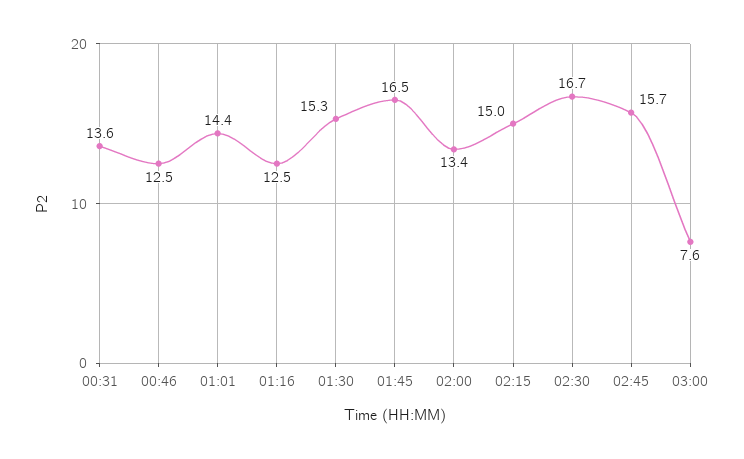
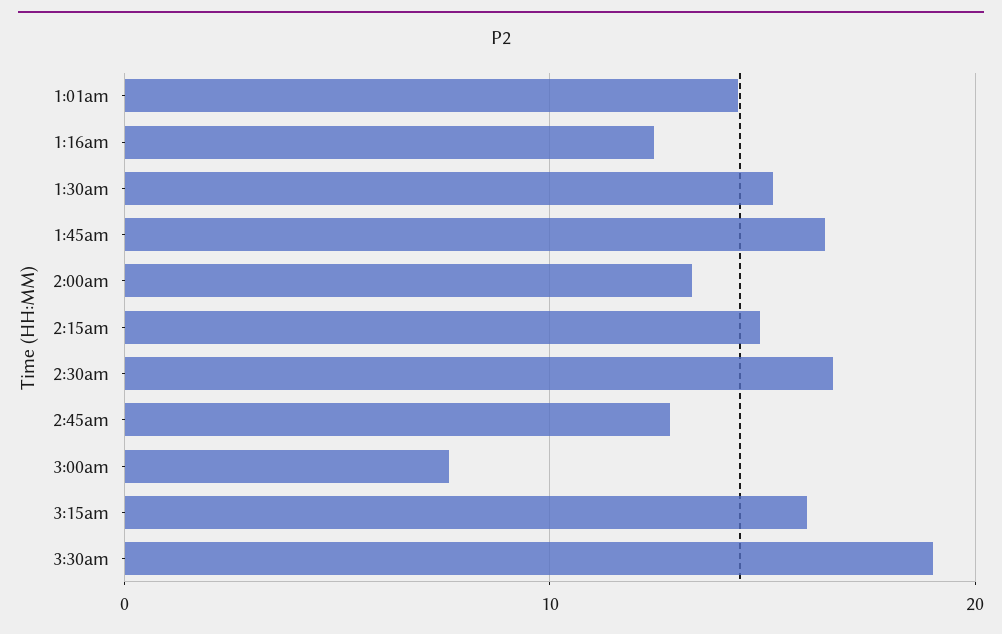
00:31: 13.6 -> none
00:46: 12.5 -> none
02:45: 15.7 -> 13
3:15am: none -> 16
3:30am: none -> 19

